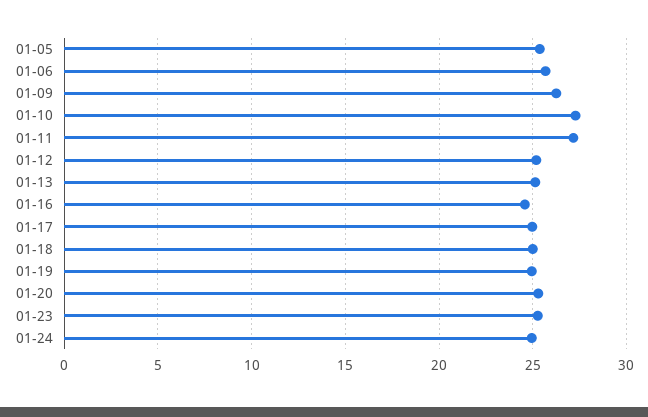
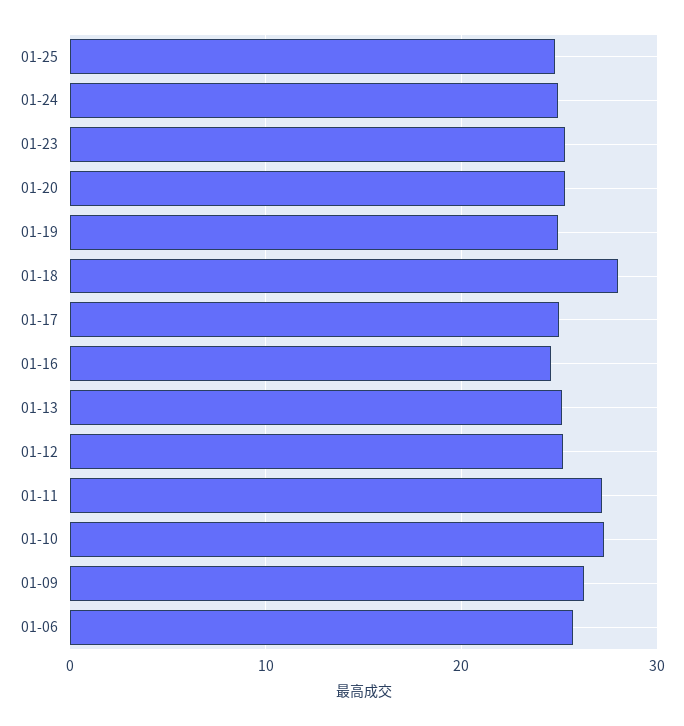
01-05: 25.5 -> none
01-18: 25 -> 28
01-25: none -> 25

